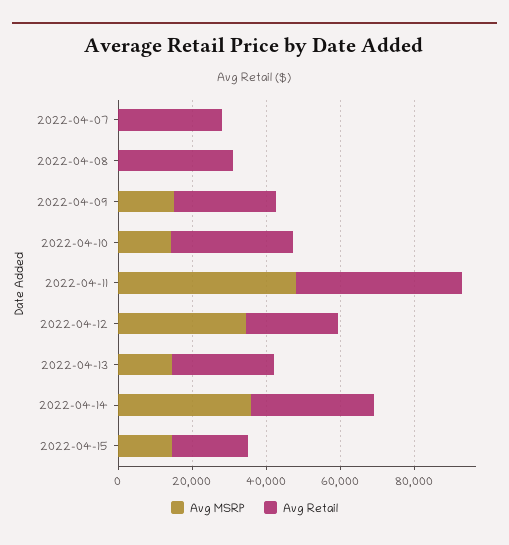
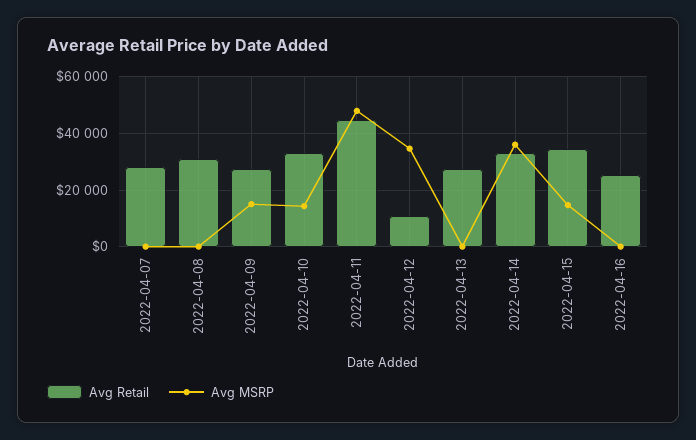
Avg Retail, 2022-04-12: 25000 -> 10000
Avg MSRP, 2022-04-13: 15000 -> 0
Avg Retail, 2022-04-15: 20000 -> 35000
Avg Retail, 2022-04-16: none -> 25000
Avg MSRP, 2022-04-16: none -> 0

